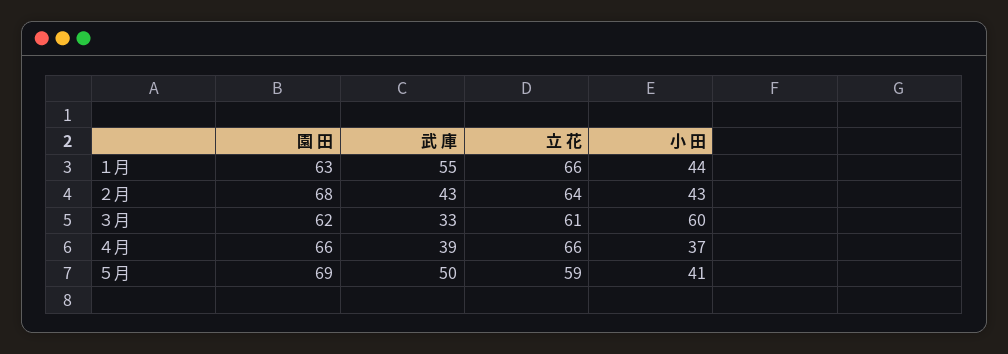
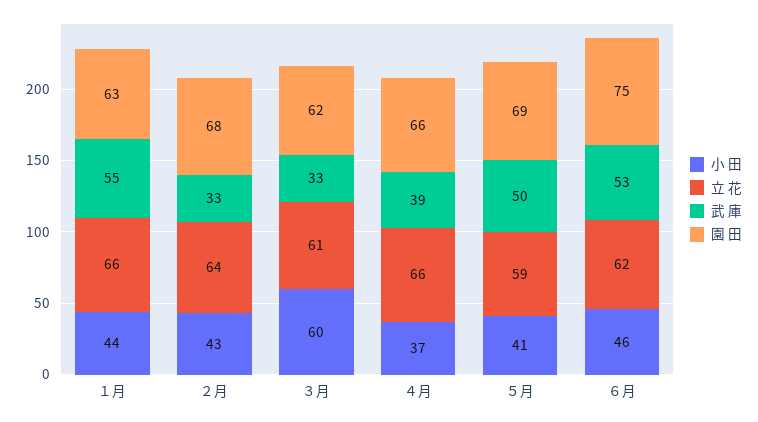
武 庫, ２月: 43 -> 33
小 田, ６月: none -> 46
立 花, ６月: none -> 62
武 庫, ６月: none -> 53
園 田, ６月: none -> 75

